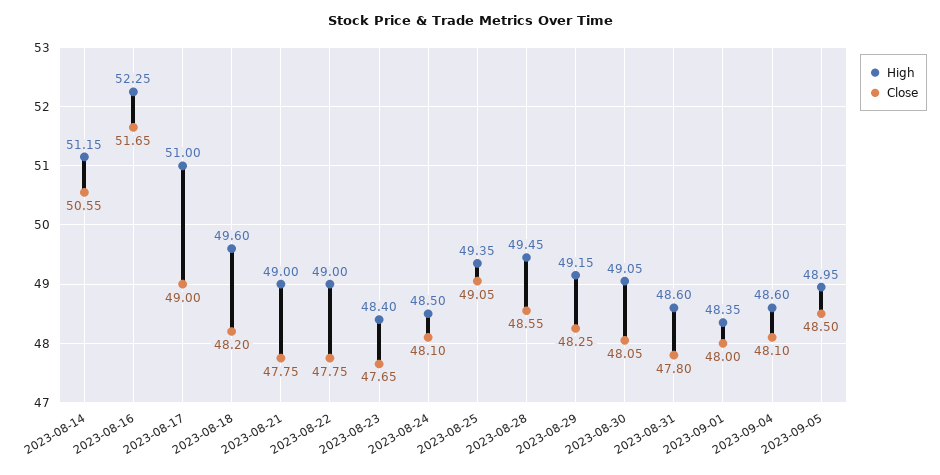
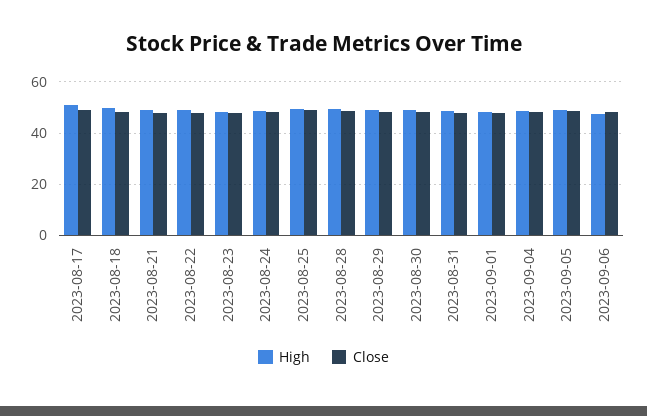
High, 2023-08-14: 51.15 -> none
Close, 2023-08-14: 50.55 -> none
High, 2023-08-16: 52.25 -> none
Close, 2023-08-16: 51.65 -> none
High, 2023-09-06: none -> 47.5
Close, 2023-09-06: none -> 47.5

